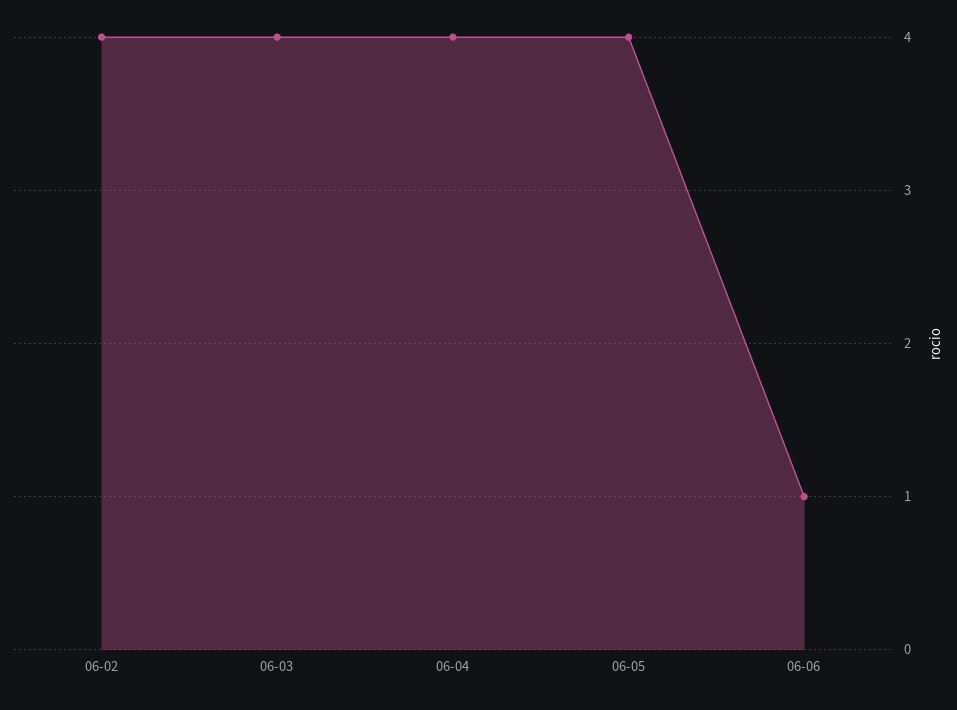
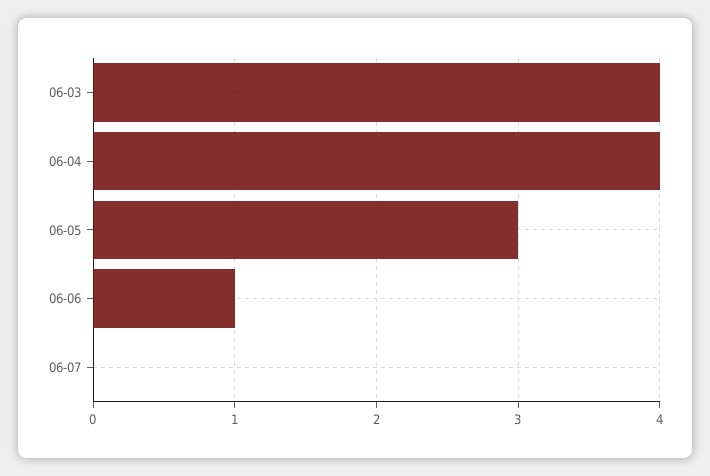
06-02: 4 -> none
06-05: 4 -> 3
06-07: none -> 0

